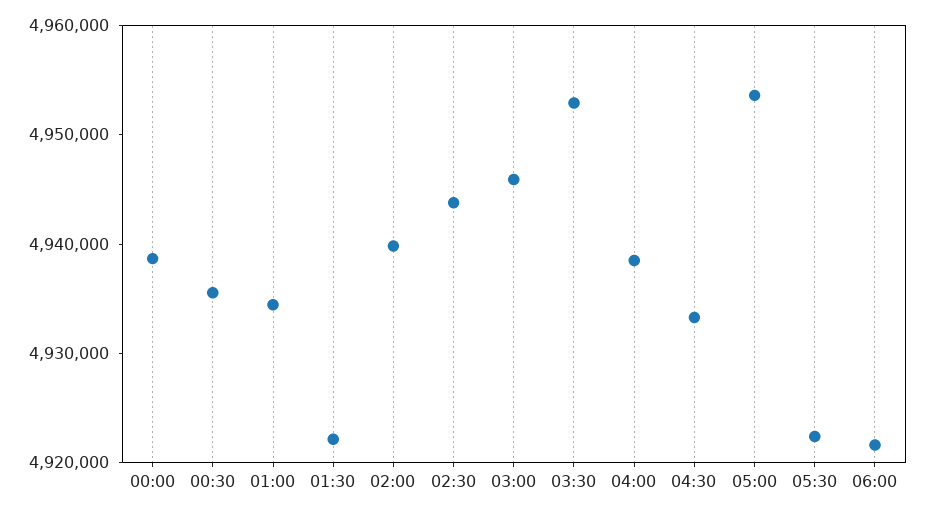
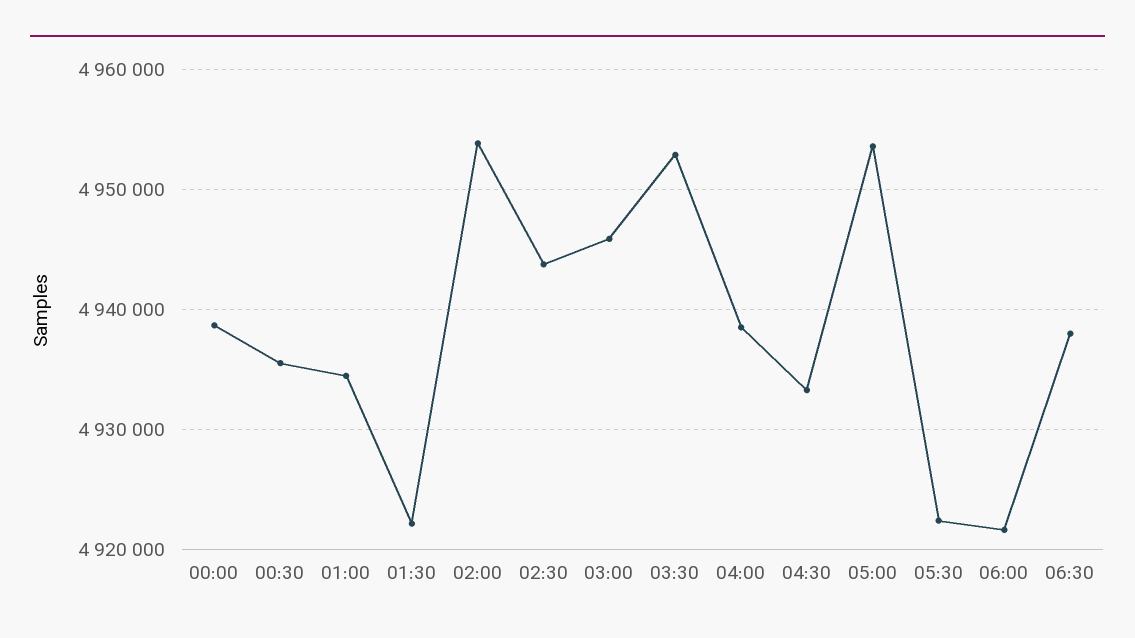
02:00: 4940000 -> 4954000
06:30: none -> 4938000

